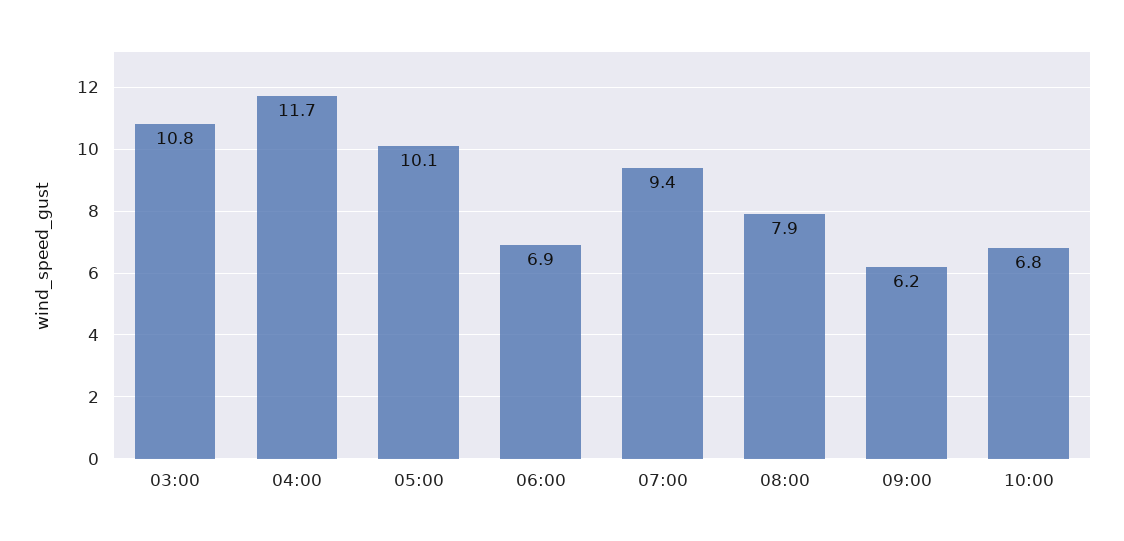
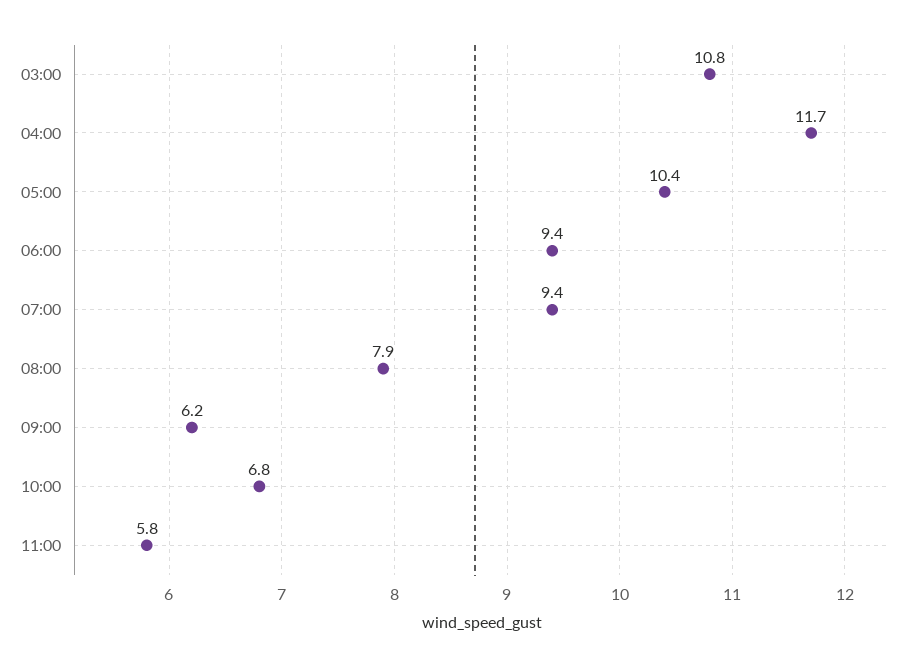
05:00: 10.1 -> 10.4
06:00: 6.9 -> 9.4
11:00: none -> 5.8

